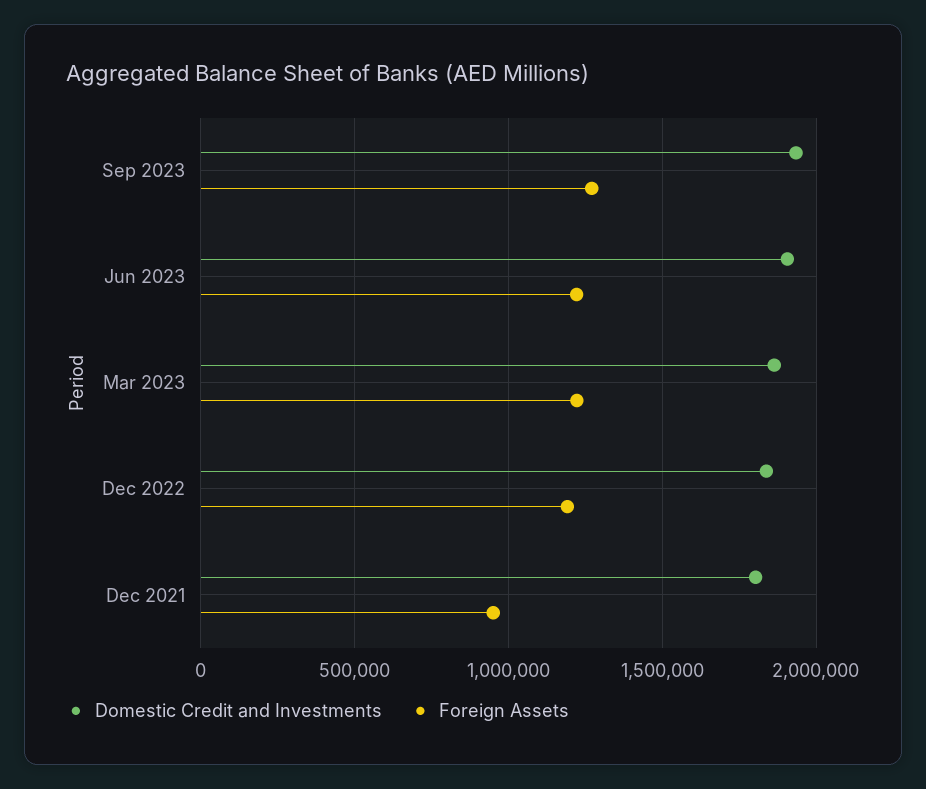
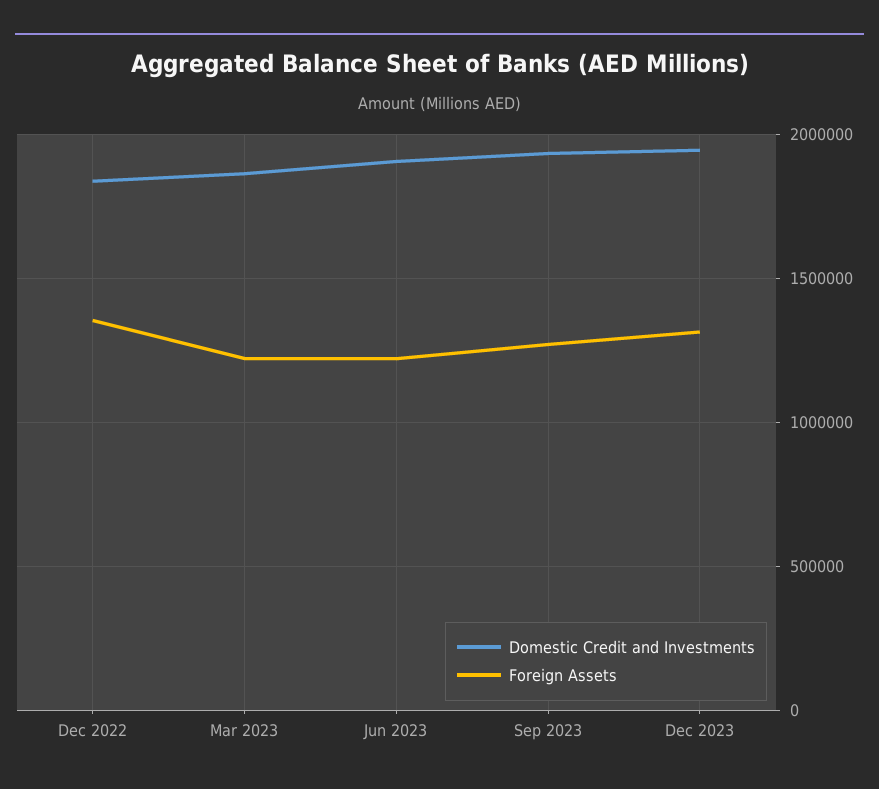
Foreign Assets, Dec 2022: 1200000 -> 1350000
Domestic Credit and Investments, Dec 2021: 1800000 -> none
Foreign Assets, Dec 2021: 950000 -> none
Domestic Credit and Investments, Dec 2023: none -> 1950000
Foreign Assets, Dec 2023: none -> 1300000

